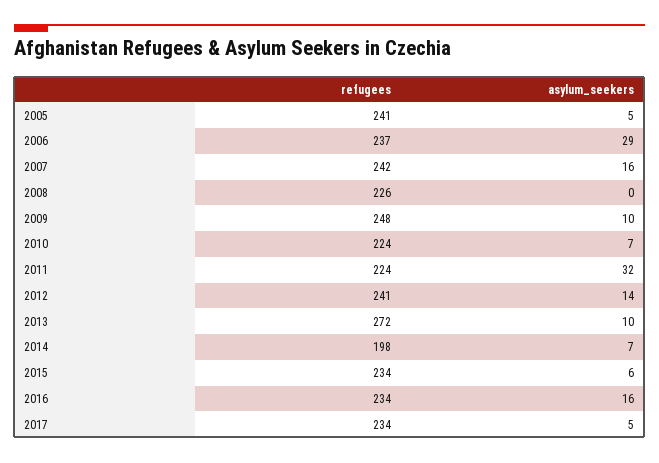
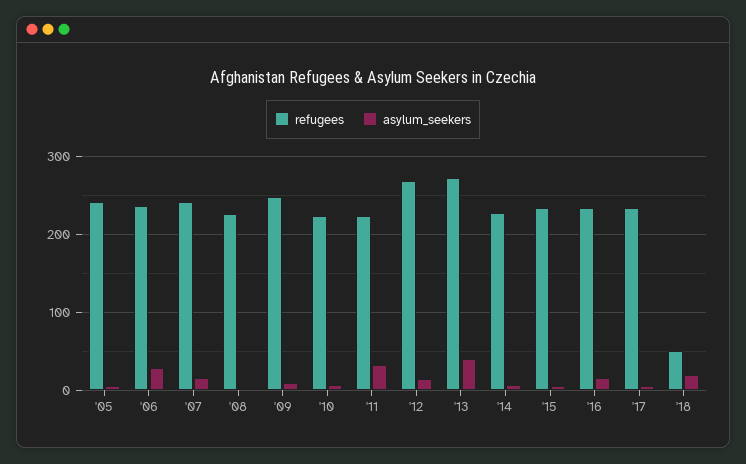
refugees, 2012: 241 -> 270
asylum_seekers, 2013: 10 -> 40
refugees, 2014: 198 -> 230
refugees, '18: none -> 50
asylum_seekers, '18: none -> 20

